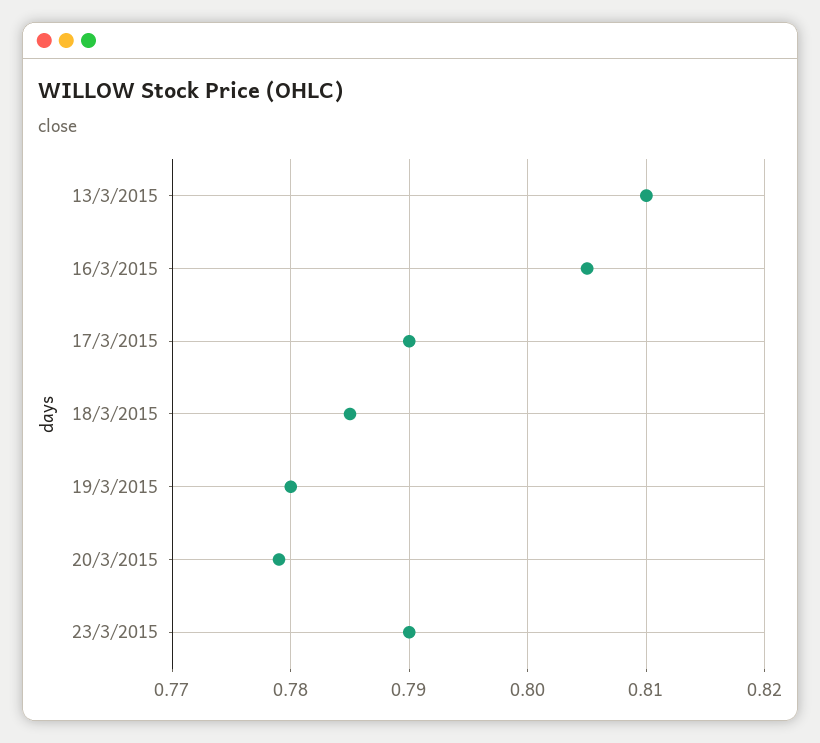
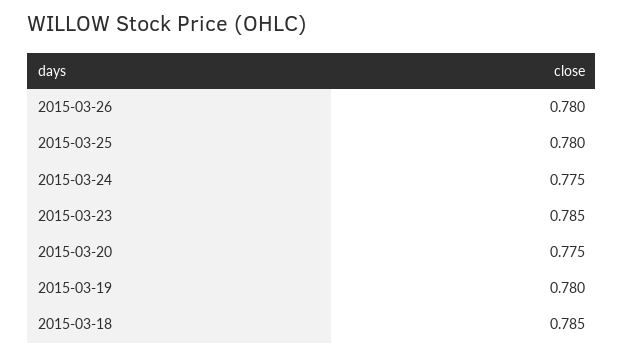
13/3/2015: 0.81 -> none
16/3/2015: 0.805 -> none
17/3/2015: 0.79 -> none
20/3/2015: 0.779 -> 0.775
23/3/2015: 0.79 -> 0.785
2015-03-26: none -> 0.78
2015-03-25: none -> 0.78
2015-03-24: none -> 0.775

